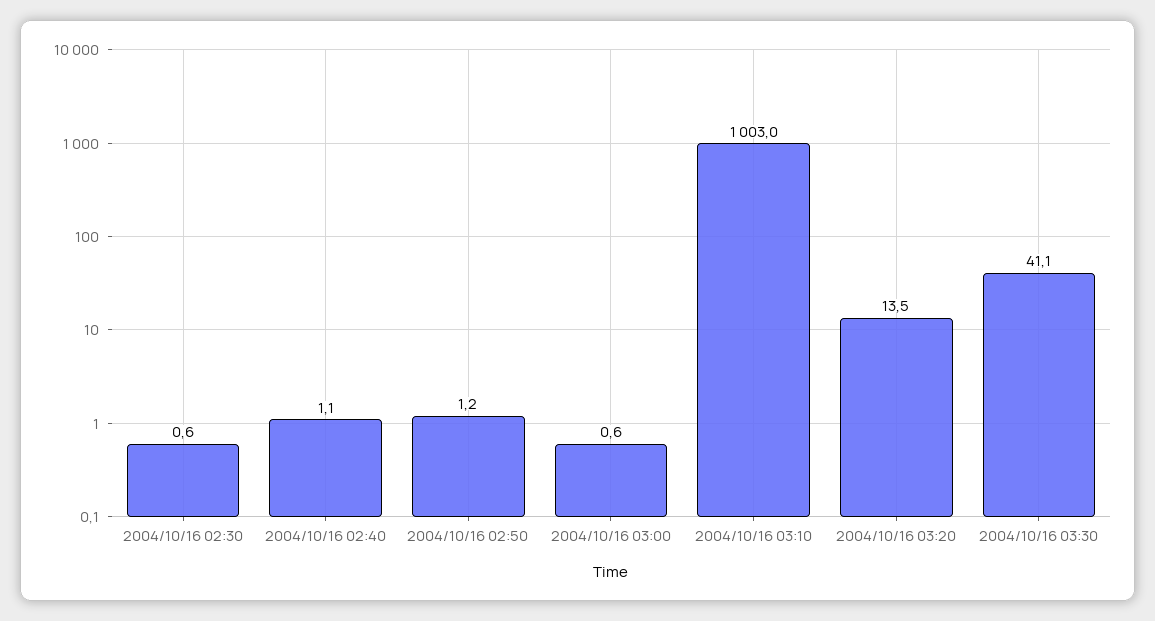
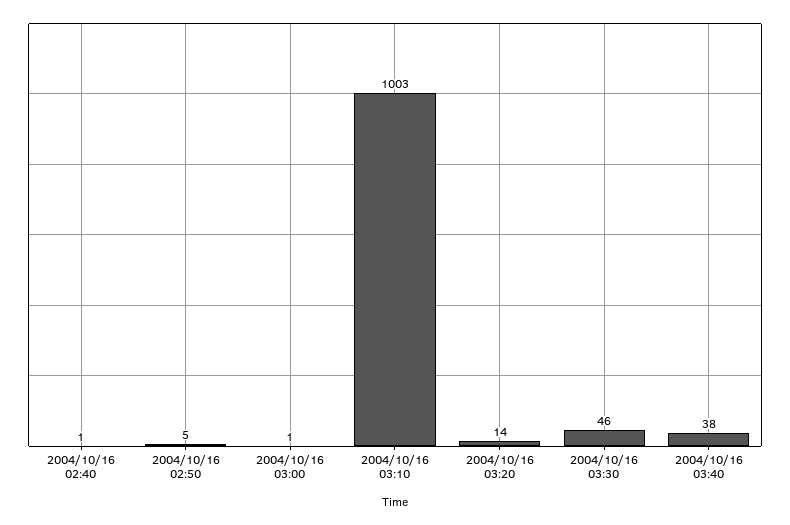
2004/10/16 02:30: 0.6 -> none
2004/10/16 02:50: 1.2 -> 5
2004/10/16 03:30: 41.1 -> 46
2004/10/16 03:40: none -> 38

